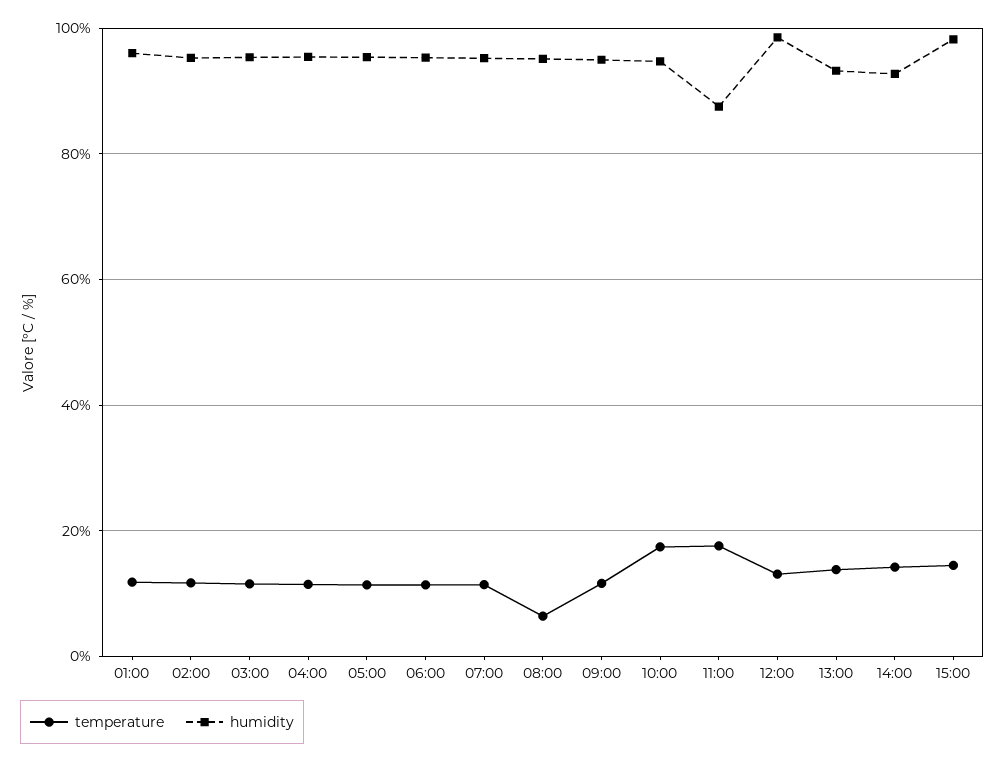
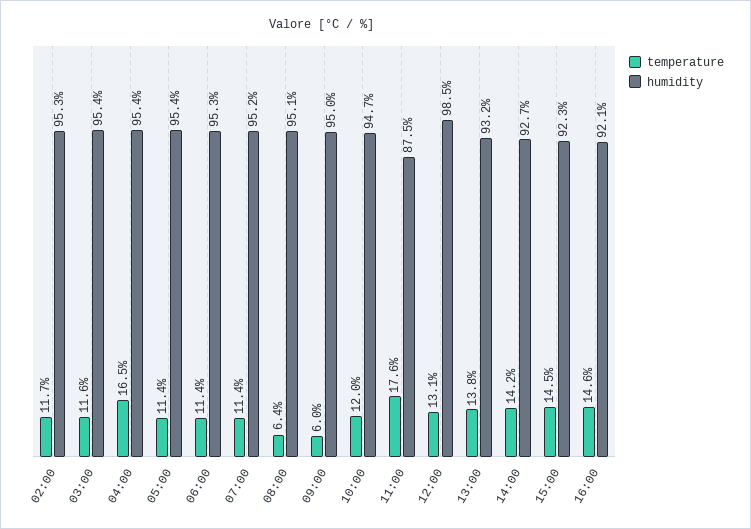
temperature, 01:00: 12 -> none
humidity, 01:00: 96 -> none
temperature, 04:00: 12 -> 16.5
temperature, 09:00: 12 -> 6
temperature, 10:00: 18 -> 12
humidity, 15:00: 98 -> 92.3
temperature, 16:00: none -> 14.6
humidity, 16:00: none -> 92.1

